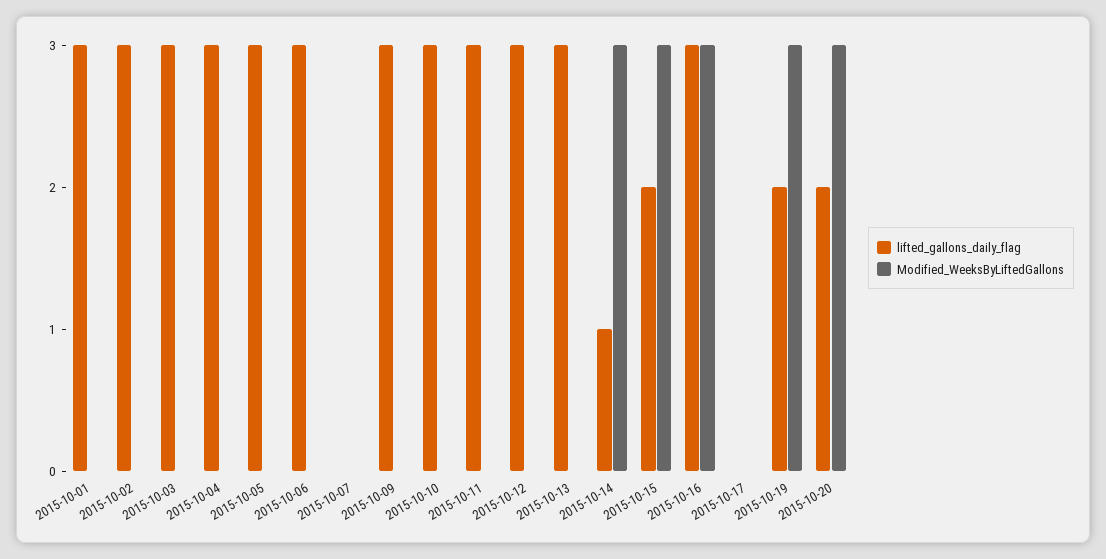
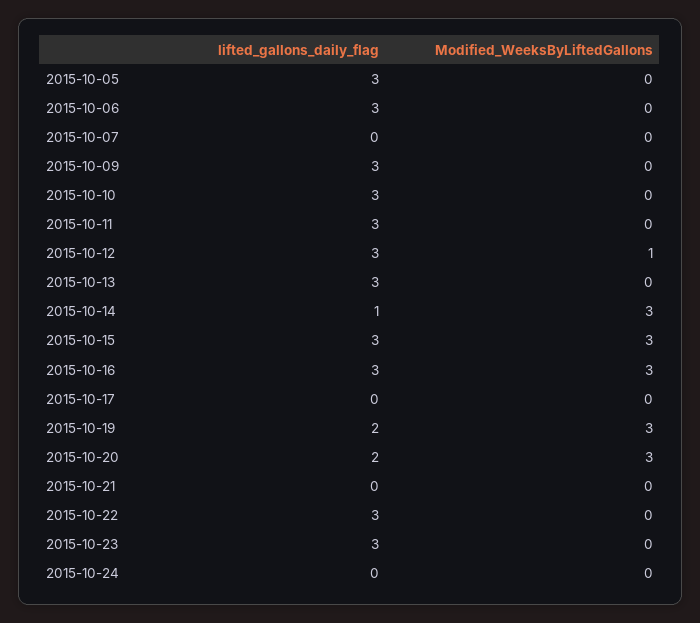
lifted_gallons_daily_flag, 2015-10-01: 3 -> none
Modified_WeeksByLiftedGallons, 2015-10-01: 0 -> none
lifted_gallons_daily_flag, 2015-10-02: 3 -> none
Modified_WeeksByLiftedGallons, 2015-10-02: 0 -> none
lifted_gallons_daily_flag, 2015-10-03: 3 -> none
Modified_WeeksByLiftedGallons, 2015-10-03: 0 -> none
lifted_gallons_daily_flag, 2015-10-04: 3 -> none
Modified_WeeksByLiftedGallons, 2015-10-04: 0 -> none
Modified_WeeksByLiftedGallons, 2015-10-12: 0 -> 1
lifted_gallons_daily_flag, 2015-10-15: 2 -> 3
lifted_gallons_daily_flag, 2015-10-21: none -> 0
Modified_WeeksByLiftedGallons, 2015-10-21: none -> 0
lifted_gallons_daily_flag, 2015-10-22: none -> 3
Modified_WeeksByLiftedGallons, 2015-10-22: none -> 0
lifted_gallons_daily_flag, 2015-10-23: none -> 3
Modified_WeeksByLiftedGallons, 2015-10-23: none -> 0
lifted_gallons_daily_flag, 2015-10-24: none -> 0
Modified_WeeksByLiftedGallons, 2015-10-24: none -> 0

